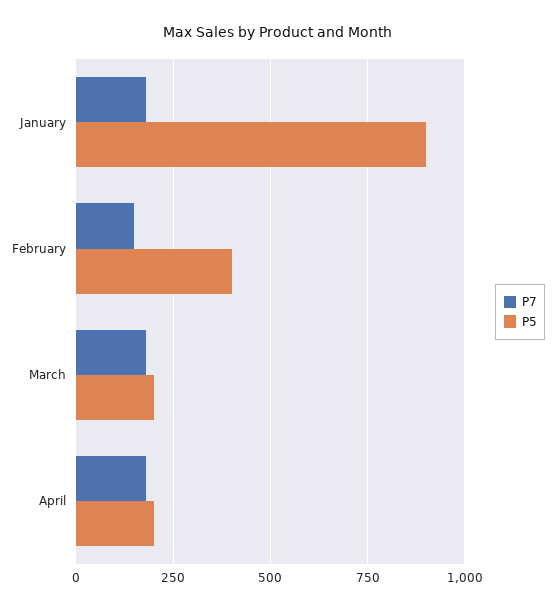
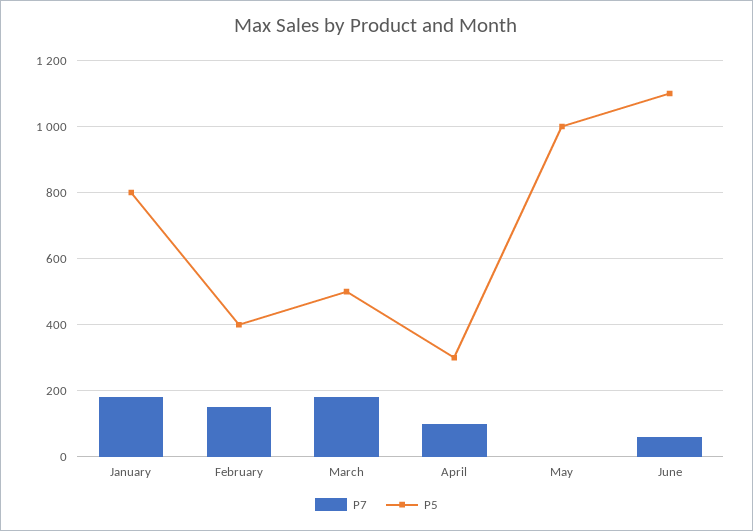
P5, January: 900 -> 800
P5, March: 200 -> 500
P7, April: 175 -> 100
P5, April: 200 -> 300
P7, May: none -> 0
P5, May: none -> 1000
P7, June: none -> 60
P5, June: none -> 1100

